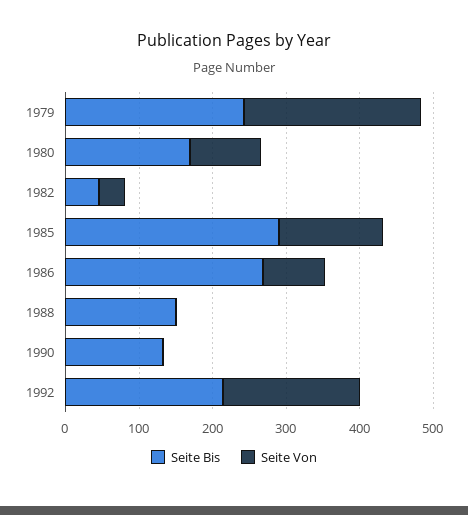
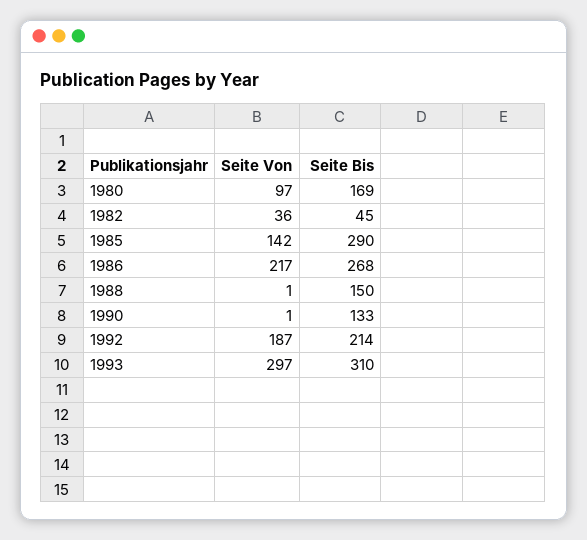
Seite Bis, 1979: 240 -> none
Seite Von, 1979: 240 -> none
Seite Von, 1986: 80 -> 217
Seite Von, 1993: none -> 297
Seite Bis, 1993: none -> 310

